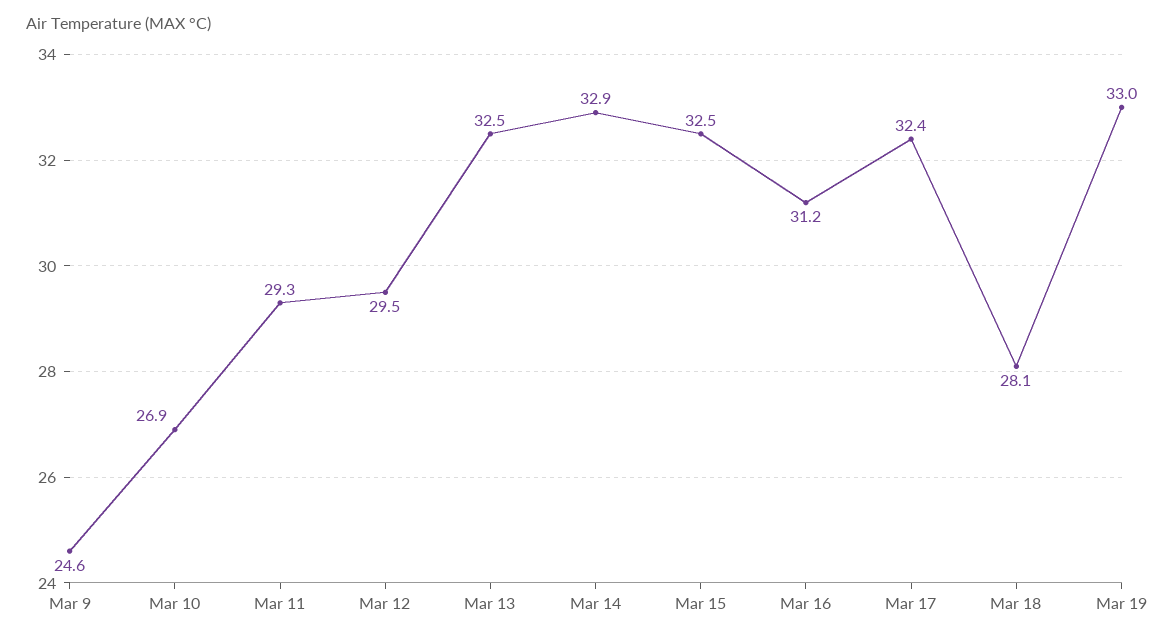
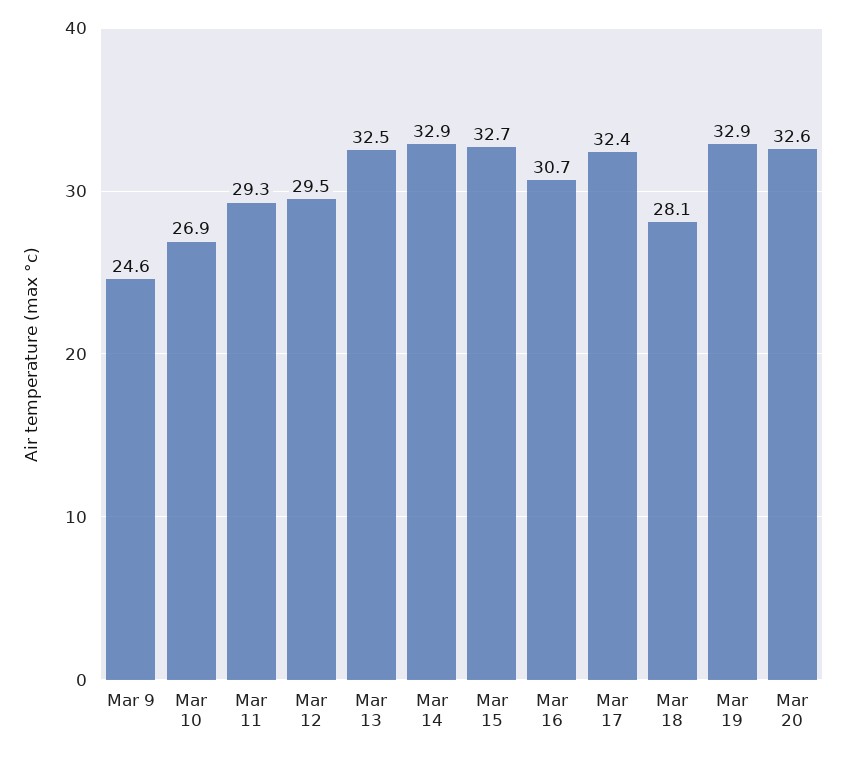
Mar 15: 32.5 -> 32.7
Mar 16: 31.2 -> 30.7
Mar 19: 33 -> 32.9
Mar 20: none -> 32.6

